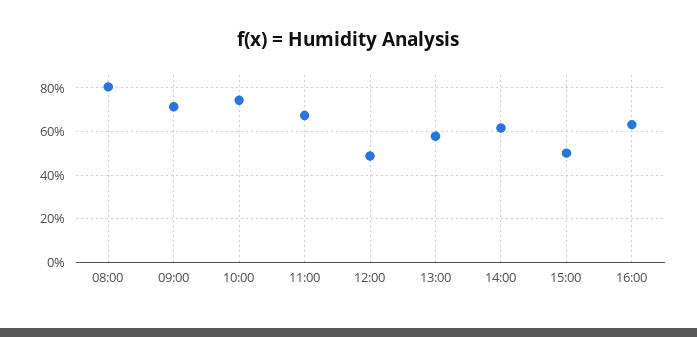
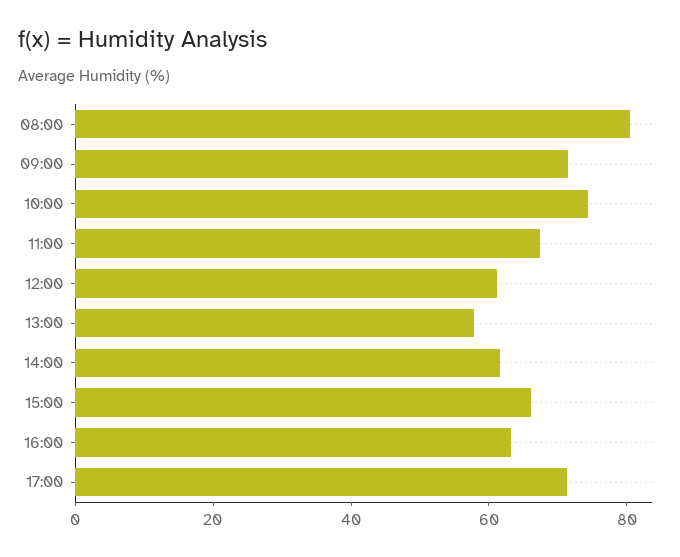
12:00: 50 -> 60
15:00: 50 -> 65
17:00: none -> 70

